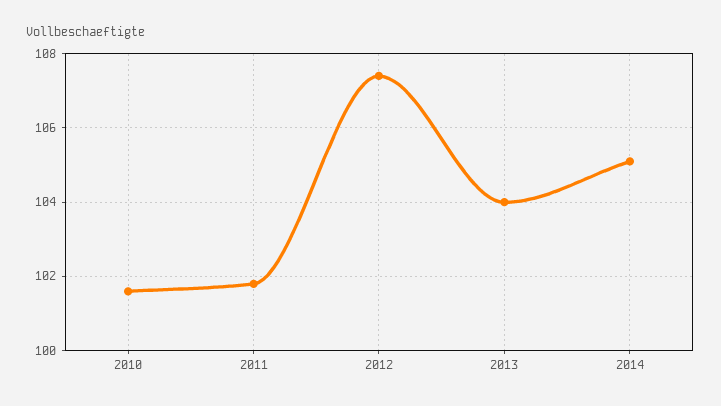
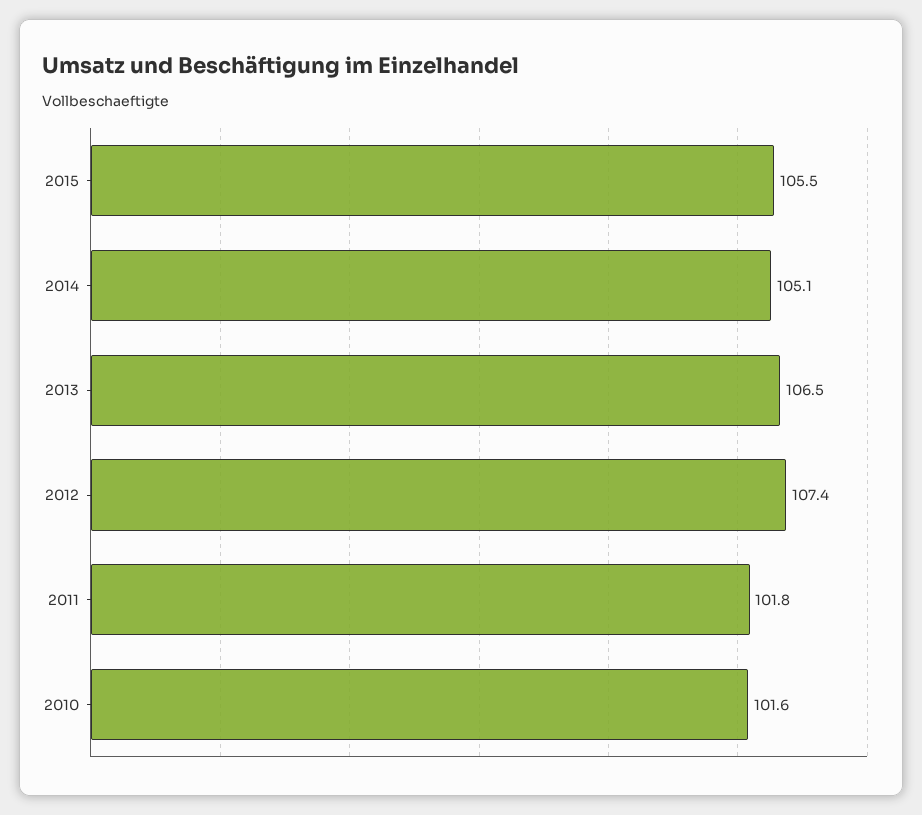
2013: 104 -> 106.5
2015: none -> 105.5

